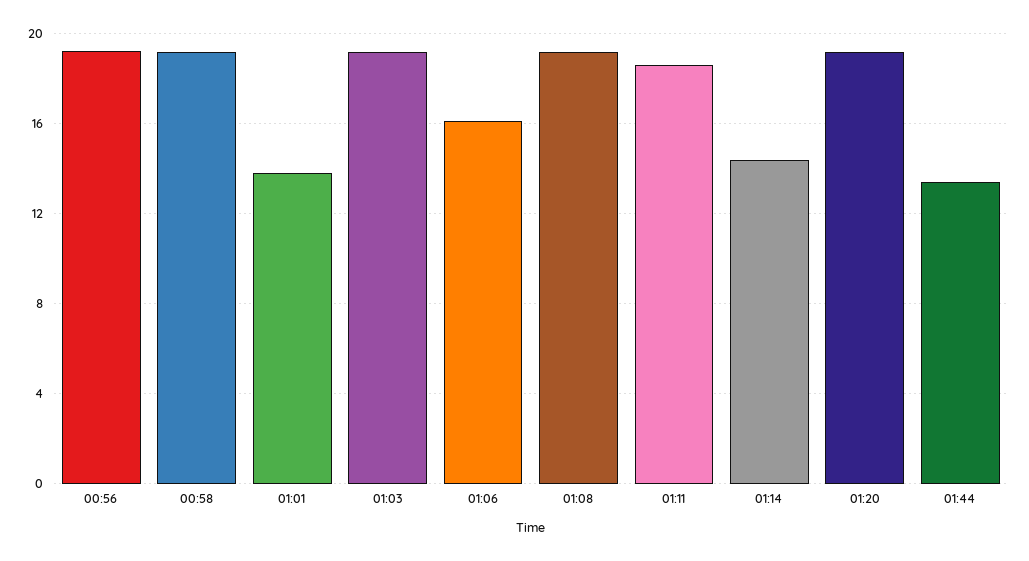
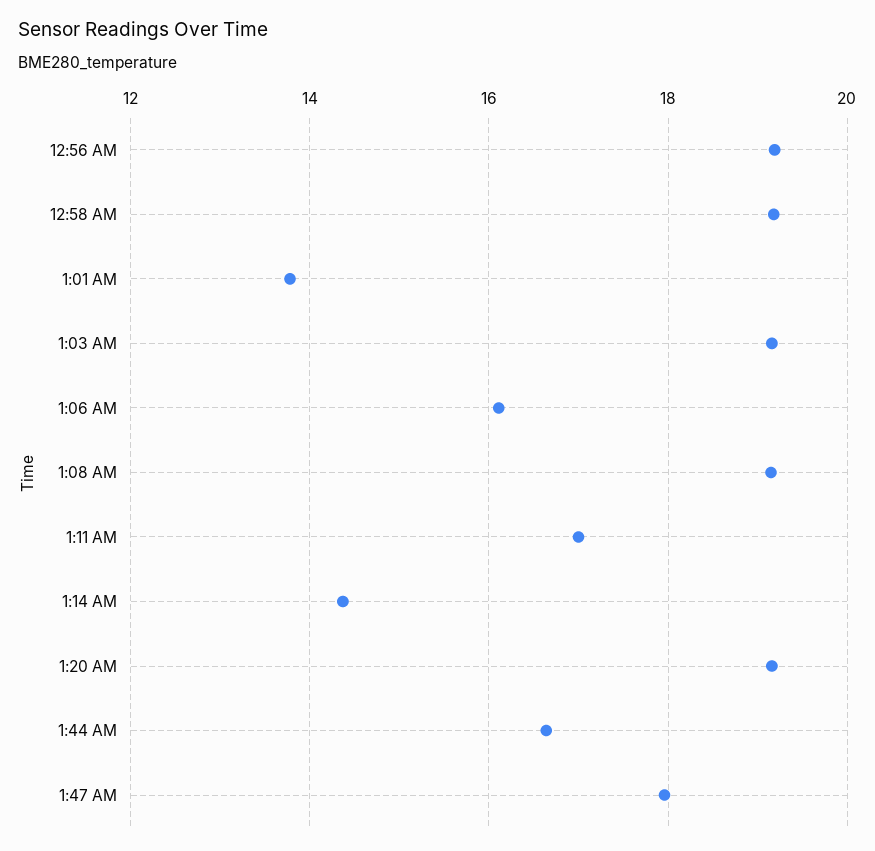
01:11: 18.5 -> 17
01:44: 13.5 -> 16.6
1:47 AM: none -> 18

